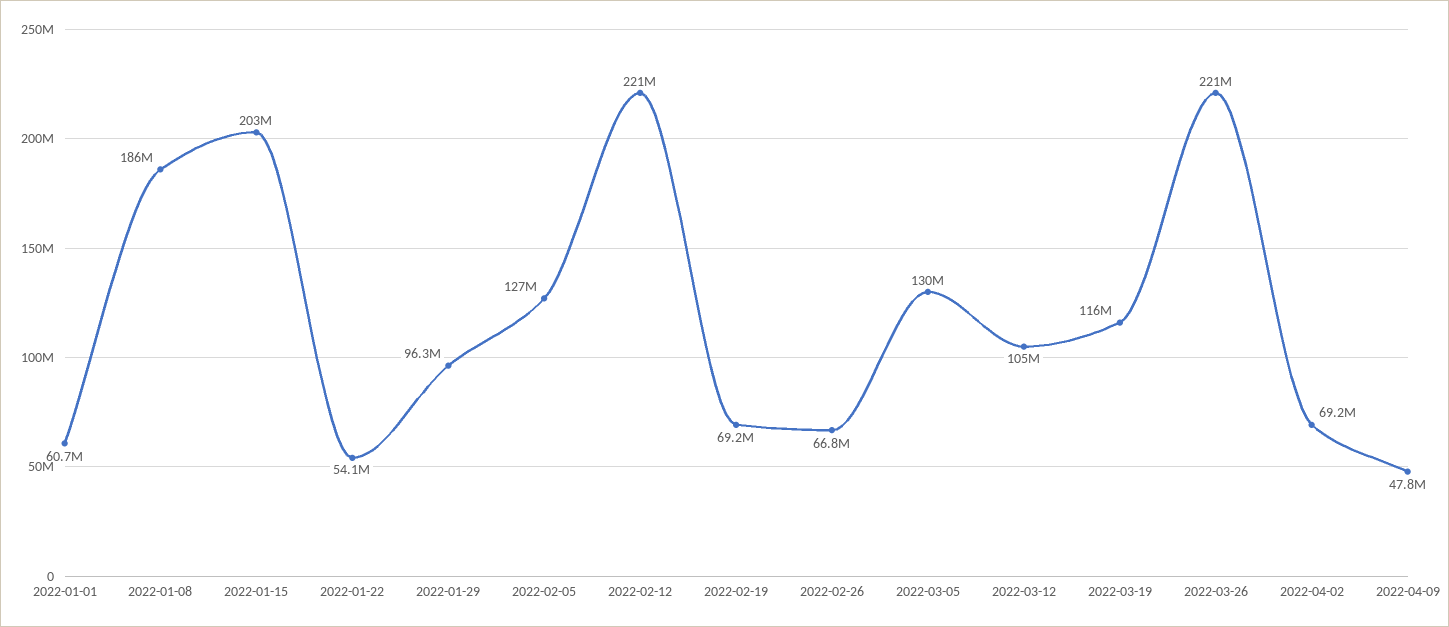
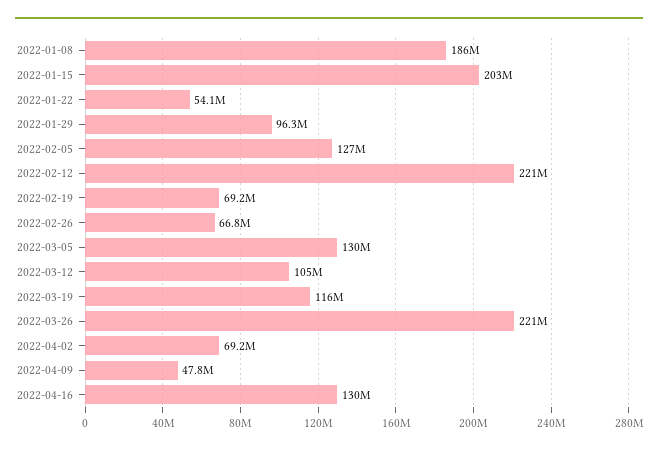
2022-01-01: 60700000 -> none
2022-04-16: none -> 130000000

